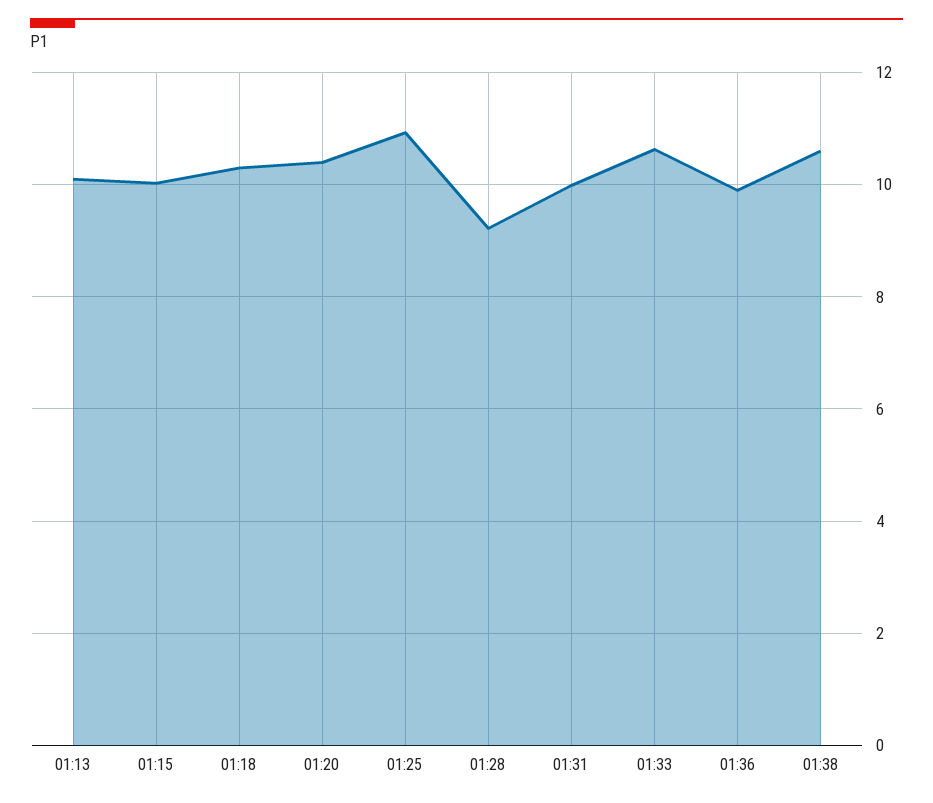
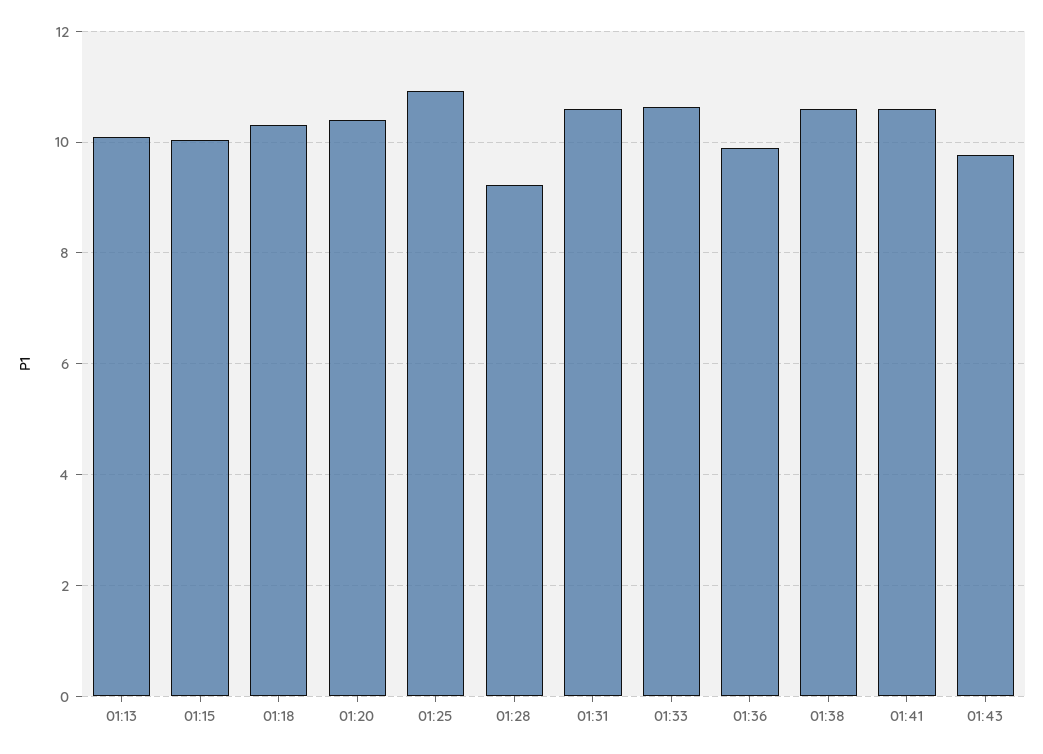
01:31: 10 -> 10.6
01:41: none -> 10.6
01:43: none -> 9.8

